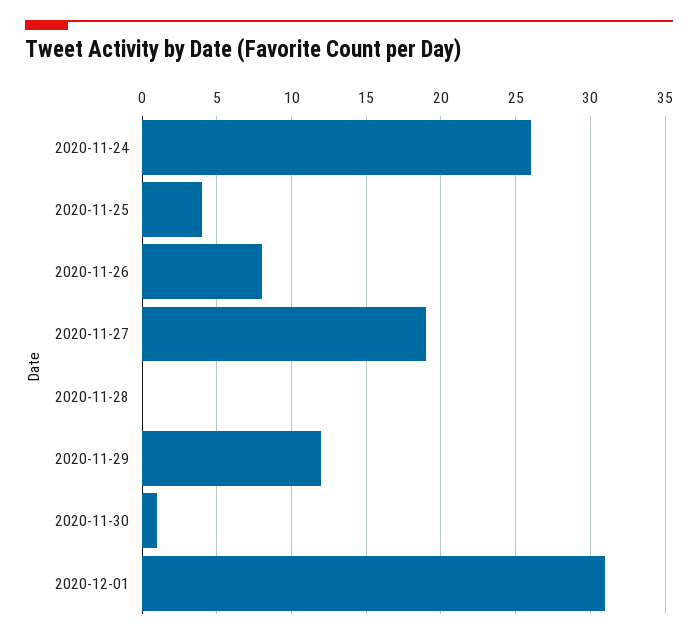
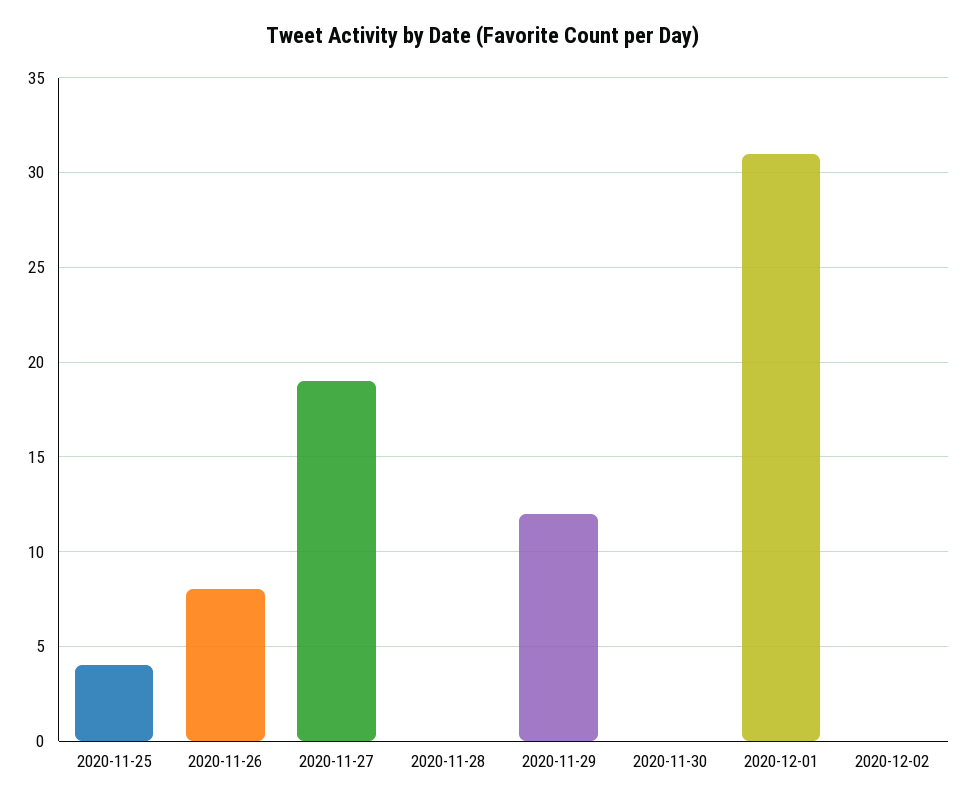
2020-11-24: 26 -> none
2020-11-30: 1 -> 0
2020-12-02: none -> 0

